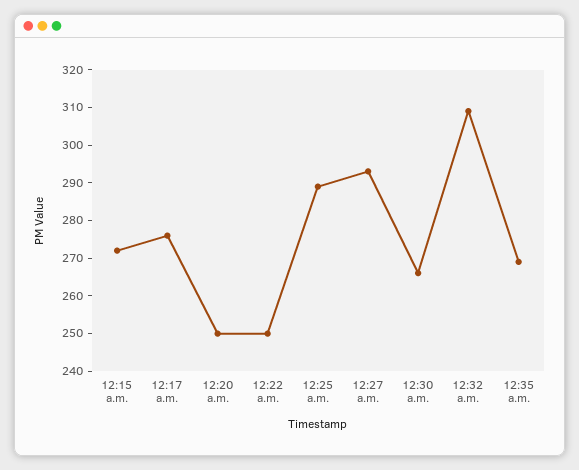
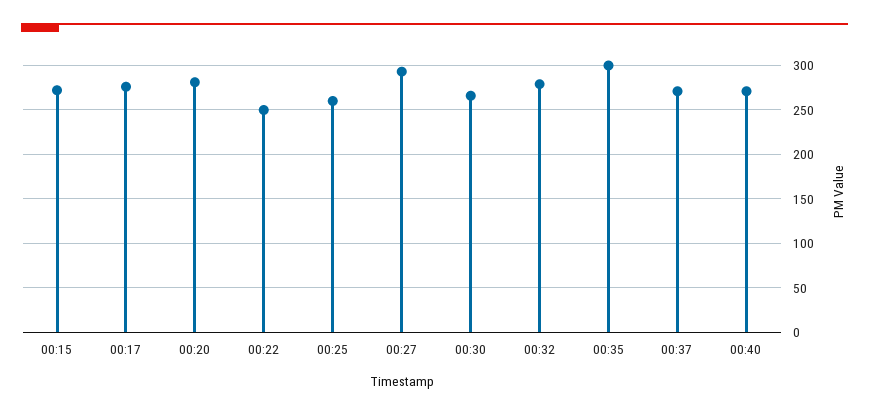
12:20 a.m.: 250 -> 280
12:25 a.m.: 290 -> 260
12:32 a.m.: 310 -> 280
12:35 a.m.: 270 -> 300
00:37: none -> 270
00:40: none -> 270

